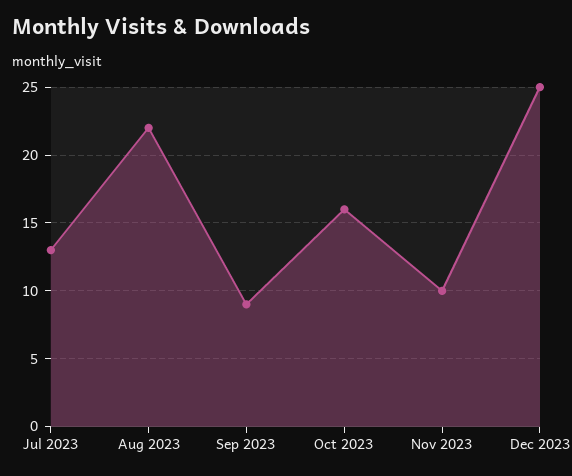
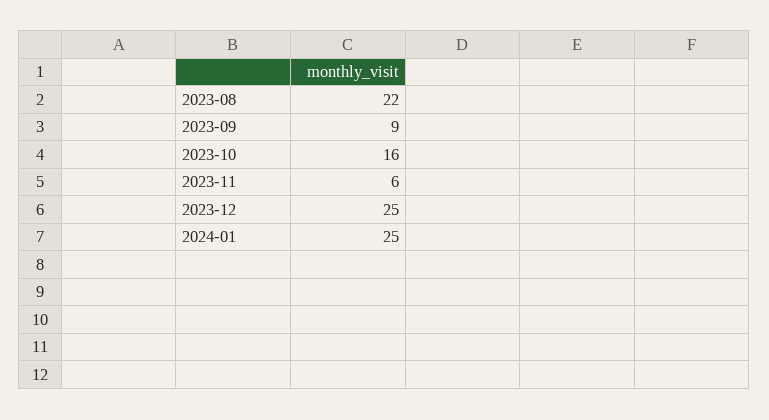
Jul 2023: 13 -> none
Nov 2023: 10 -> 6
2024-01: none -> 25

